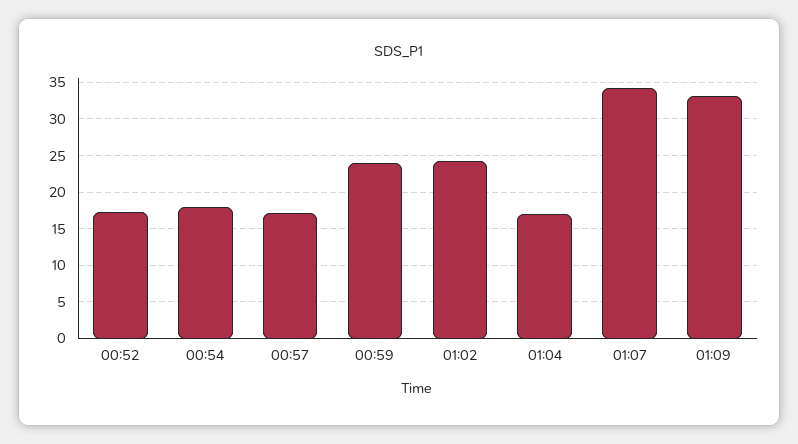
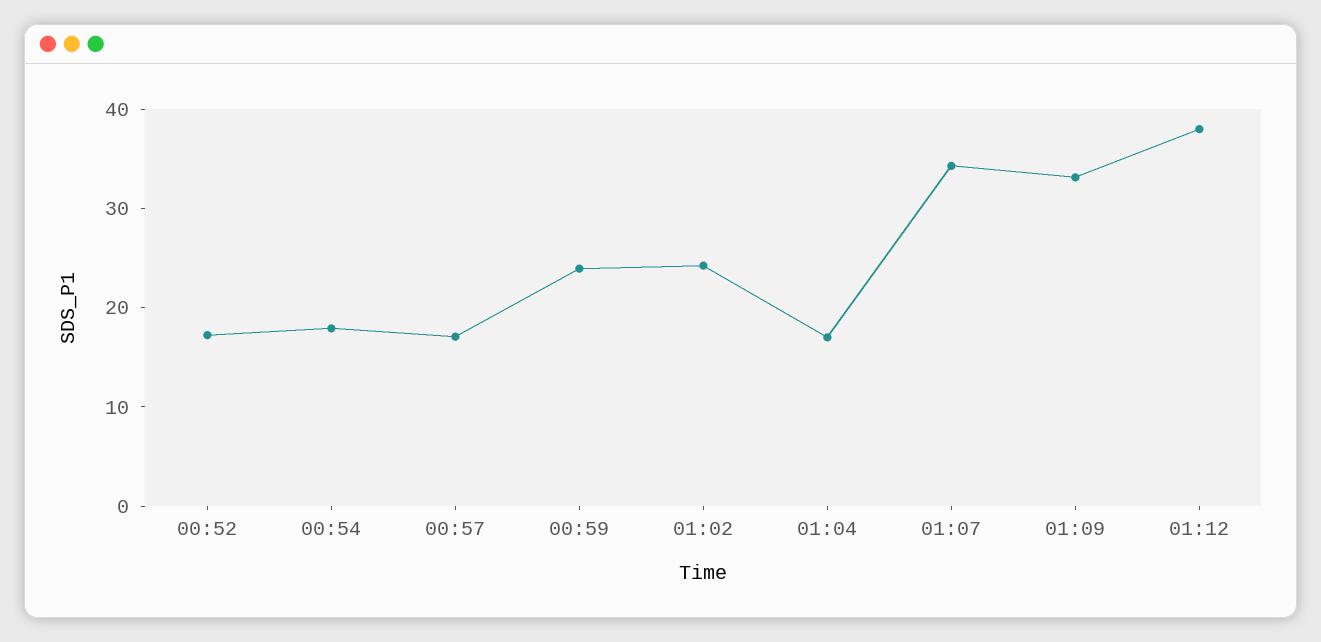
01:12: none -> 38

